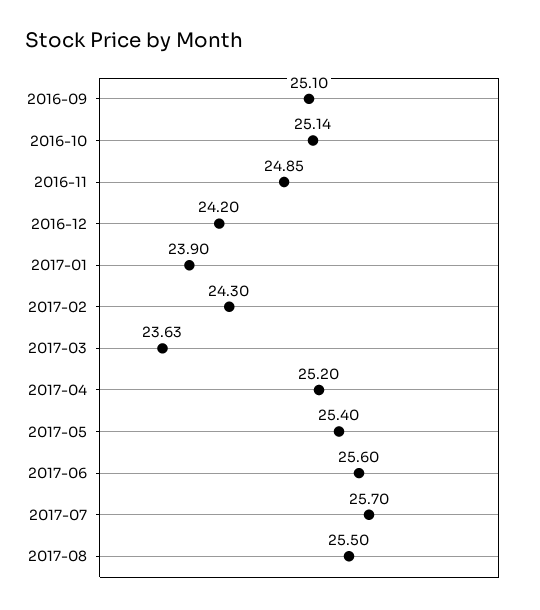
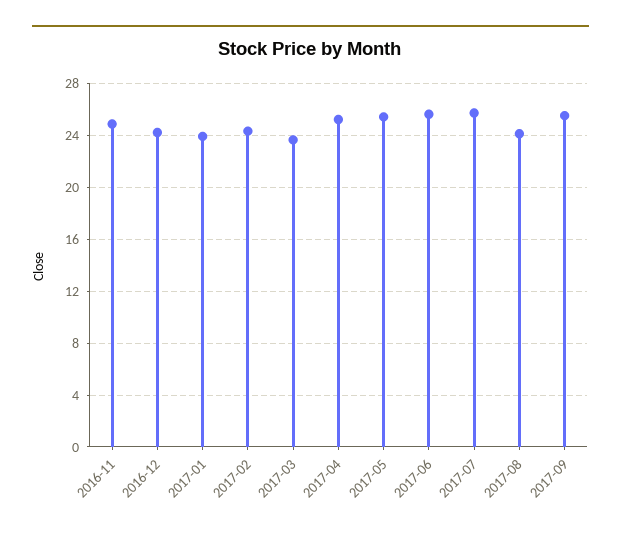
2016-09: 25.1 -> none
2016-10: 25.14 -> none
2017-08: 25.5 -> 24
2017-09: none -> 25.5

